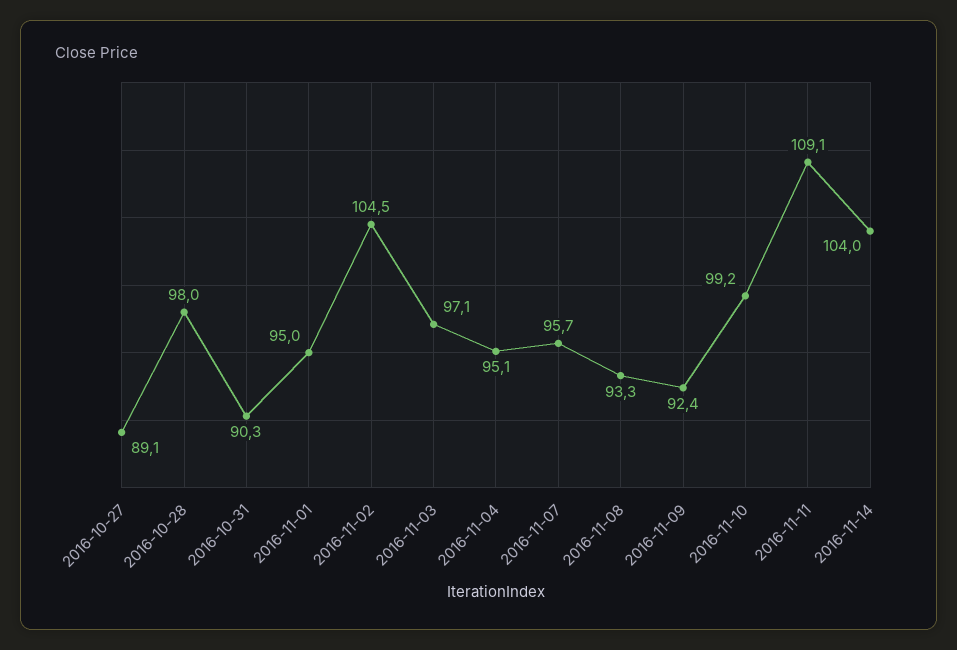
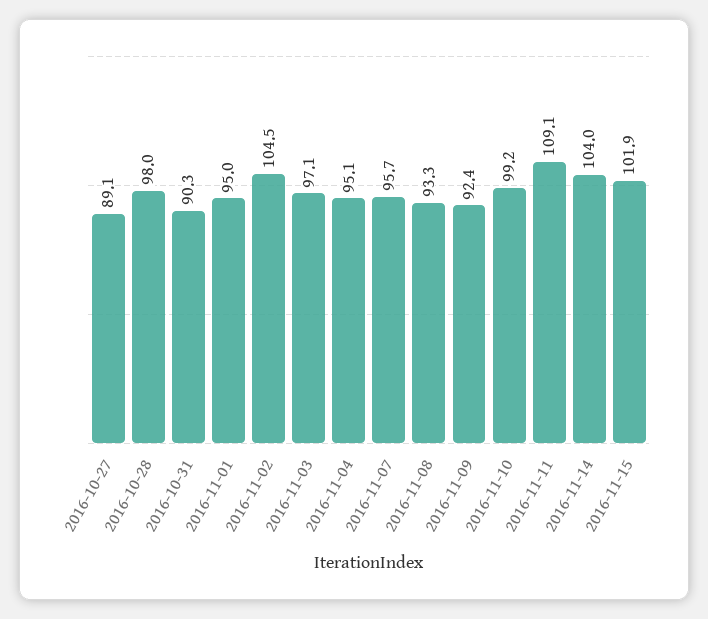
2016-11-15: none -> 101.9

